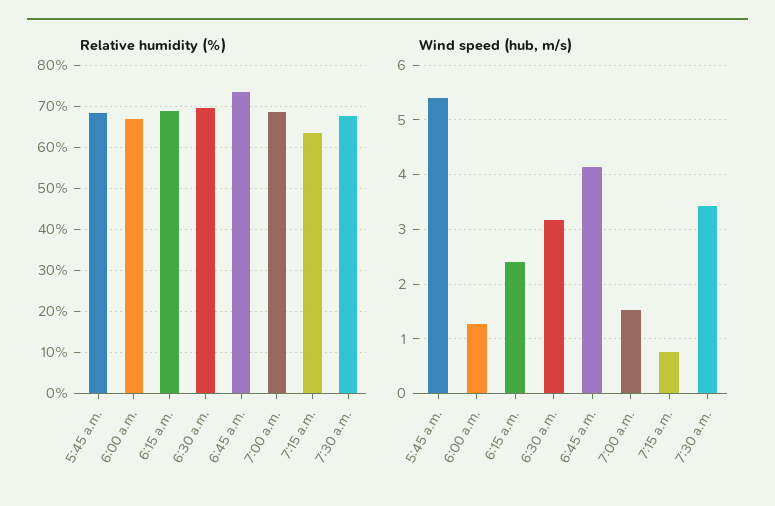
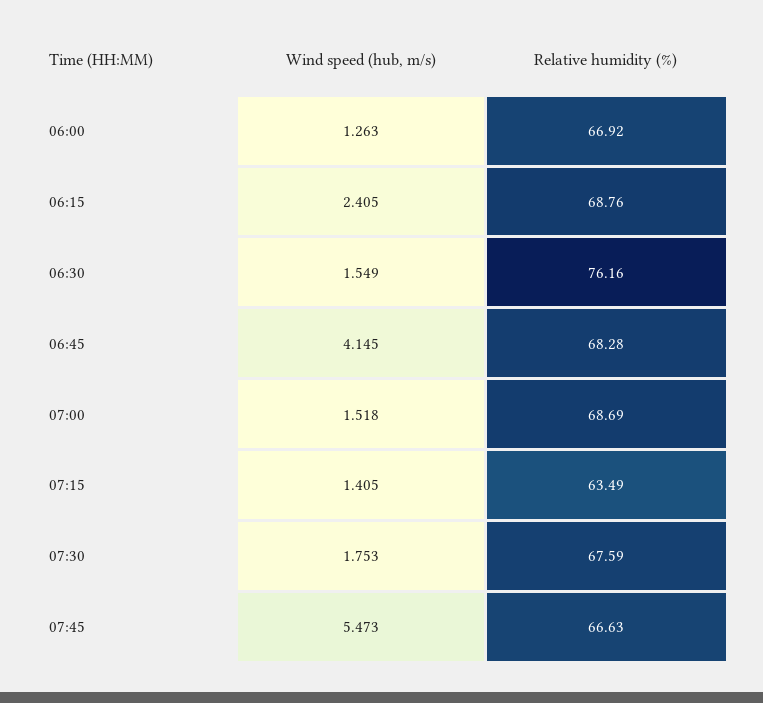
Relative humidity (%), 5:45 a.m.: 68 -> none
Relative humidity (%), 6:30 a.m.: 70 -> 76.16
Relative humidity (%), 6:45 a.m.: 74 -> 68.28
Wind speed (hub, m/s), 5:45 a.m.: 5.4 -> none
Wind speed (hub, m/s), 6:30 a.m.: 3.2 -> 1.549
Wind speed (hub, m/s), 7:15 a.m.: 0.8 -> 1.405
Wind speed (hub, m/s), 7:30 a.m.: 3.4 -> 1.753
Wind speed (hub, m/s), 07:45: none -> 5.473
Relative humidity (%), 07:45: none -> 66.63

